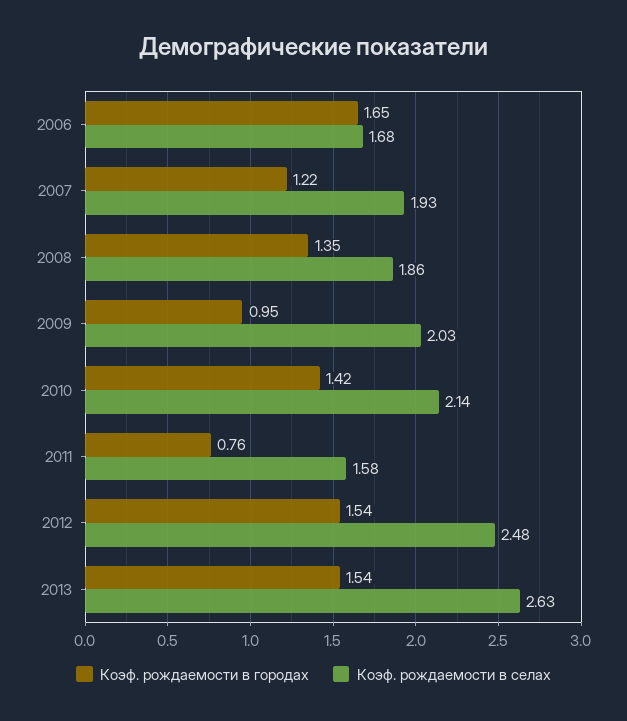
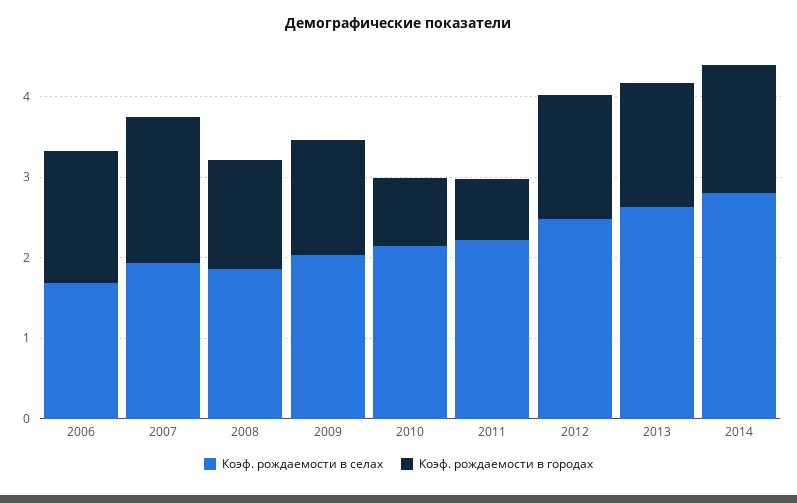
Коэф. рождаемости в городах, 2007: 1.22 -> 1.8
Коэф. рождаемости в городах, 2009: 0.95 -> 1.4
Коэф. рождаемости в городах, 2010: 1.42 -> 0.8
Коэф. рождаемости в селах, 2011: 1.58 -> 2.2
Коэф. рождаемости в селах, 2014: none -> 2.8
Коэф. рождаемости в городах, 2014: none -> 1.6

